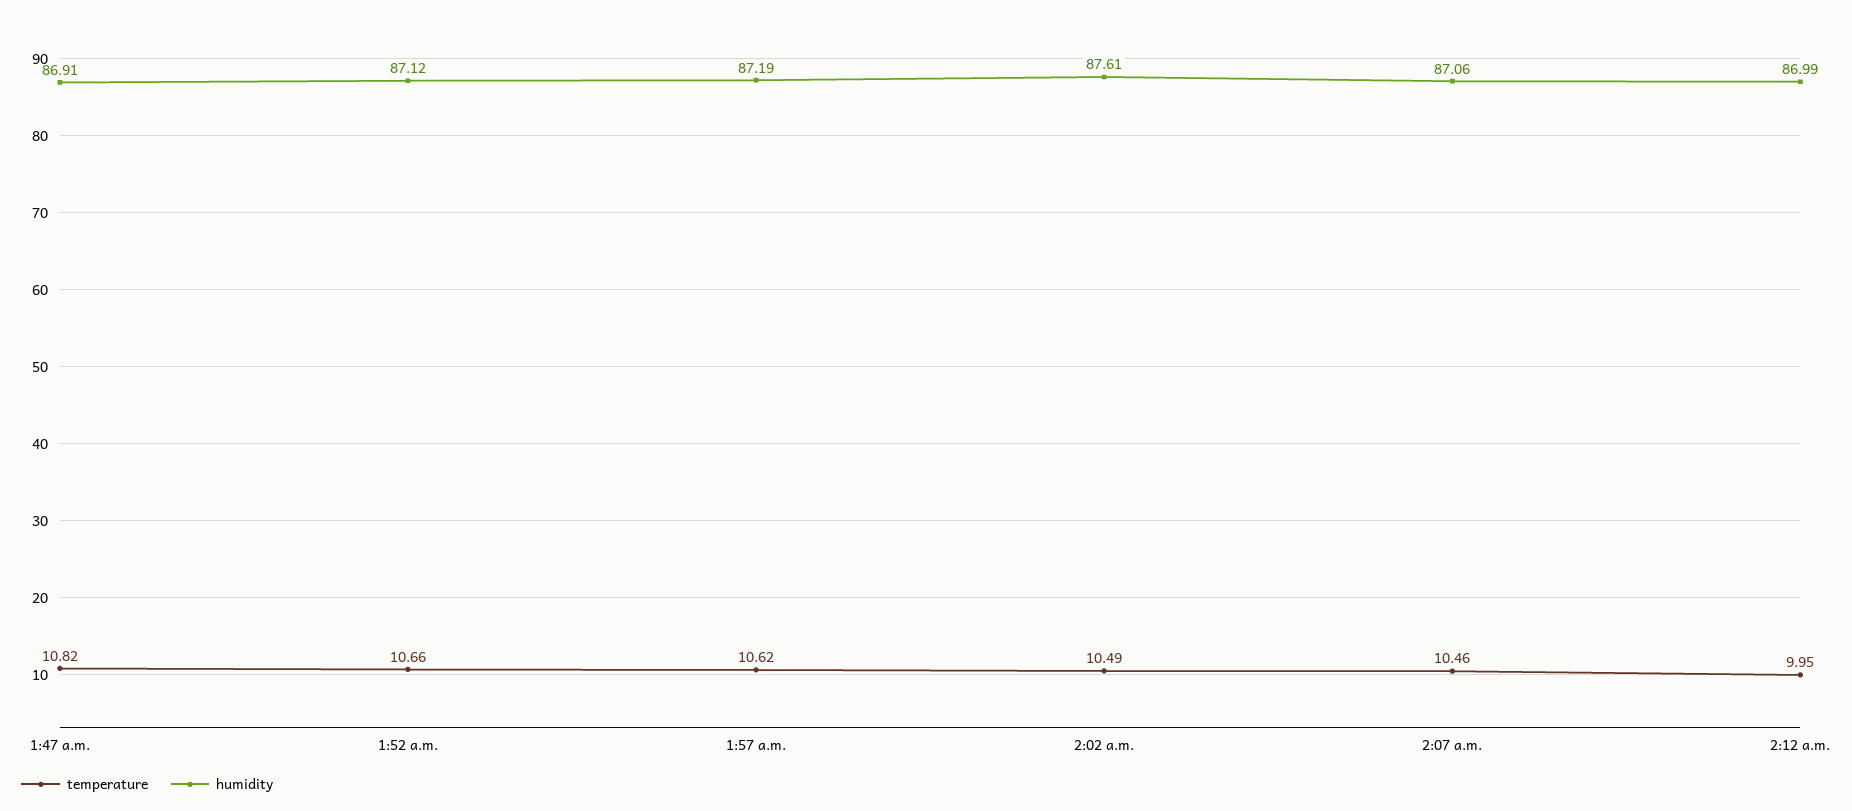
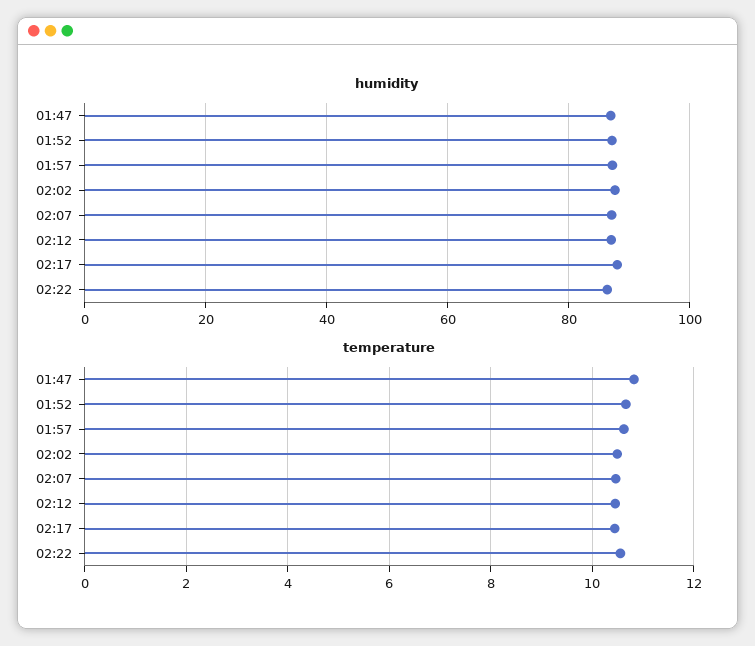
temperature, 2:12 a.m.: 9.95 -> 10.4
humidity, 02:17: none -> 88
humidity, 02:22: none -> 86
temperature, 02:17: none -> 10.4
temperature, 02:22: none -> 10.6

